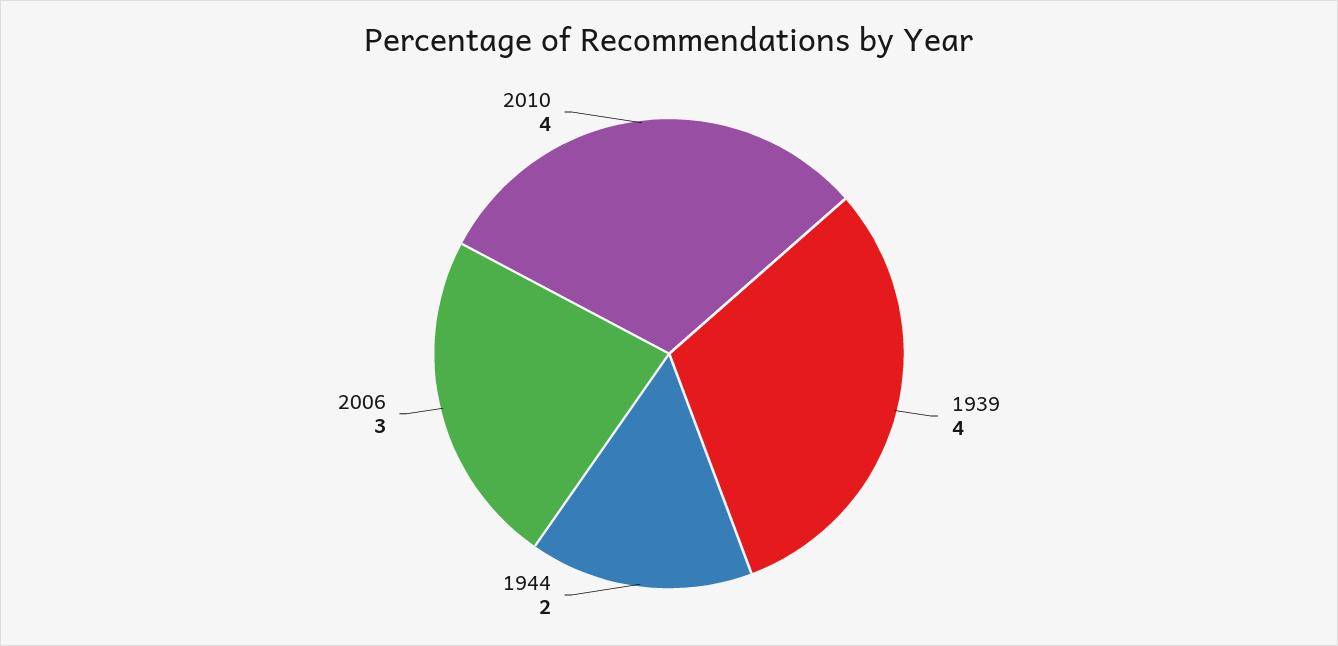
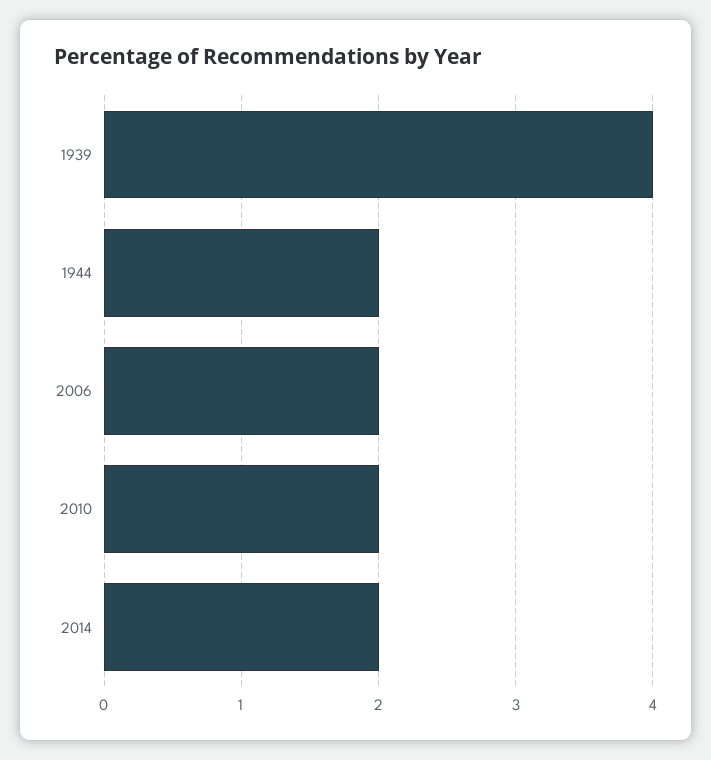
2006: 3 -> 2
2010: 4 -> 2
2014: none -> 2

